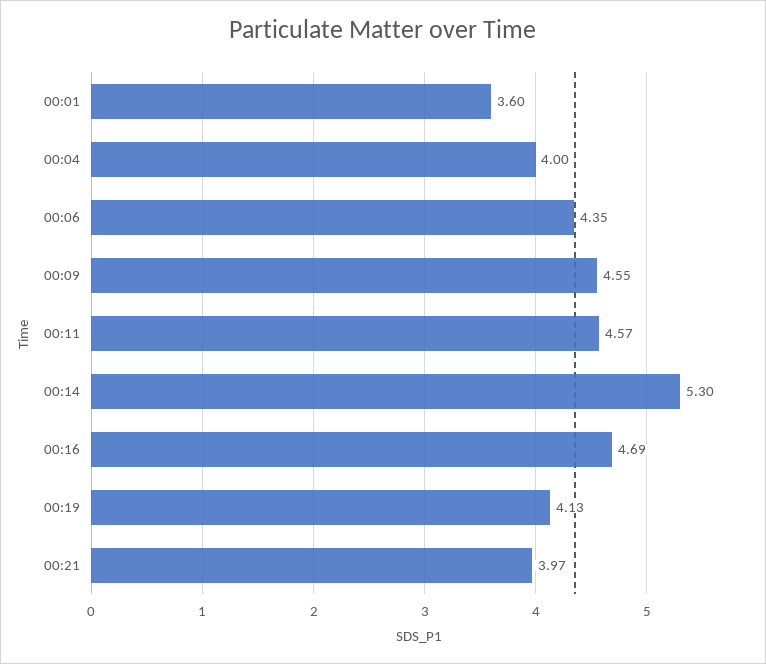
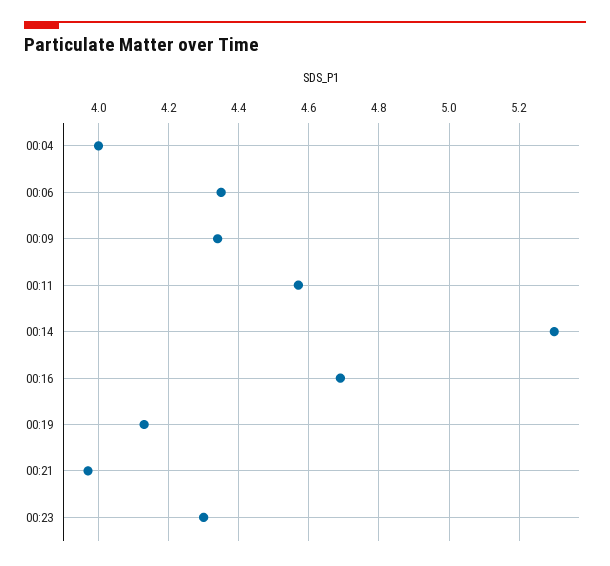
00:01: 3.6 -> none
00:09: 4.55 -> 4.35
00:23: none -> 4.3

